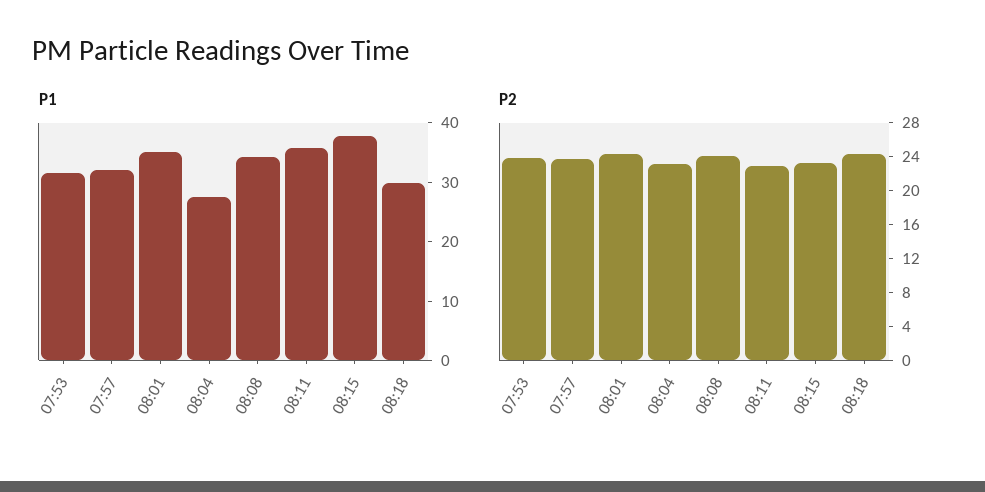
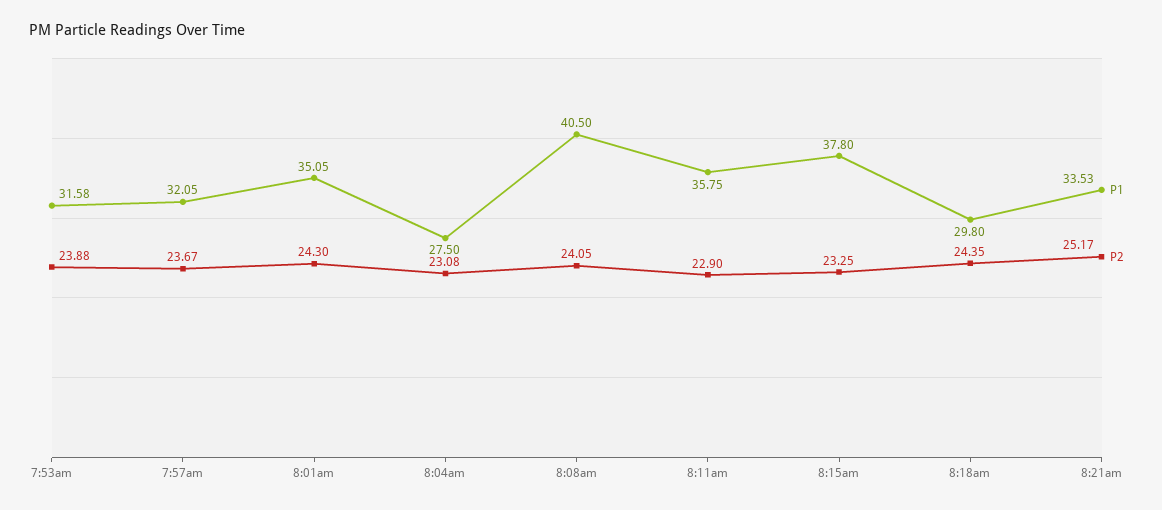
P1, 08:08: 34 -> 40.5
P1, 8:21am: none -> 33.53
P2, 8:21am: none -> 25.17

